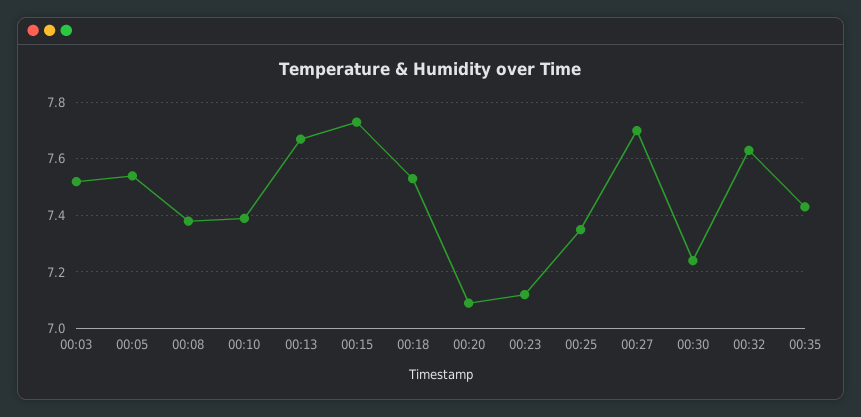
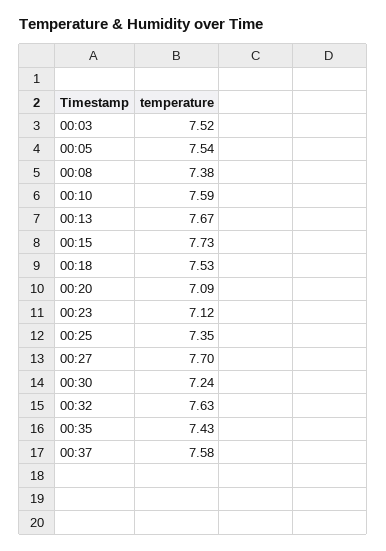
00:10: 7.4 -> 7.59
00:37: none -> 7.58

